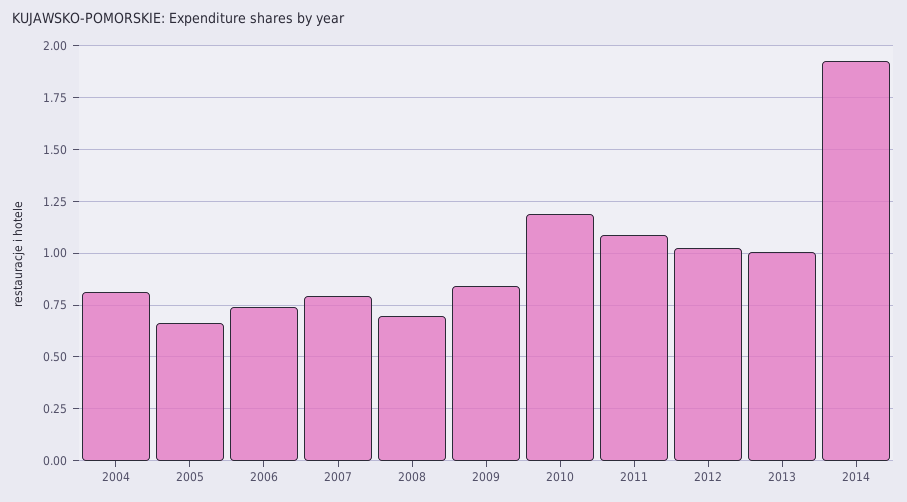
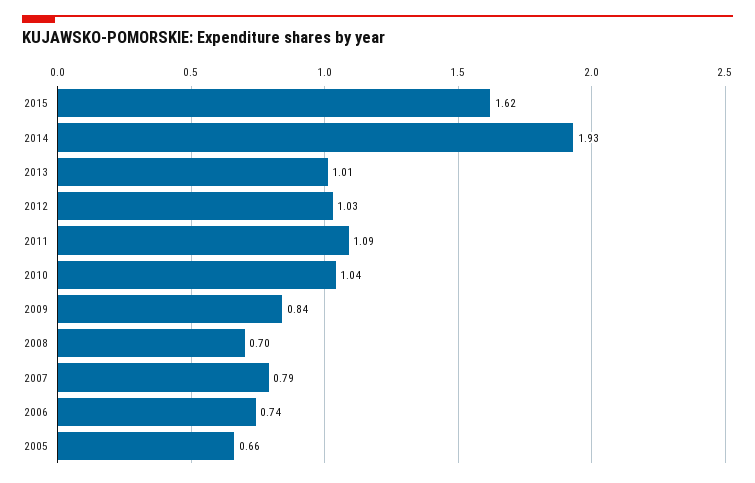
2004: 0.8 -> none
2010: 1.2 -> 1.04
2015: none -> 1.62

